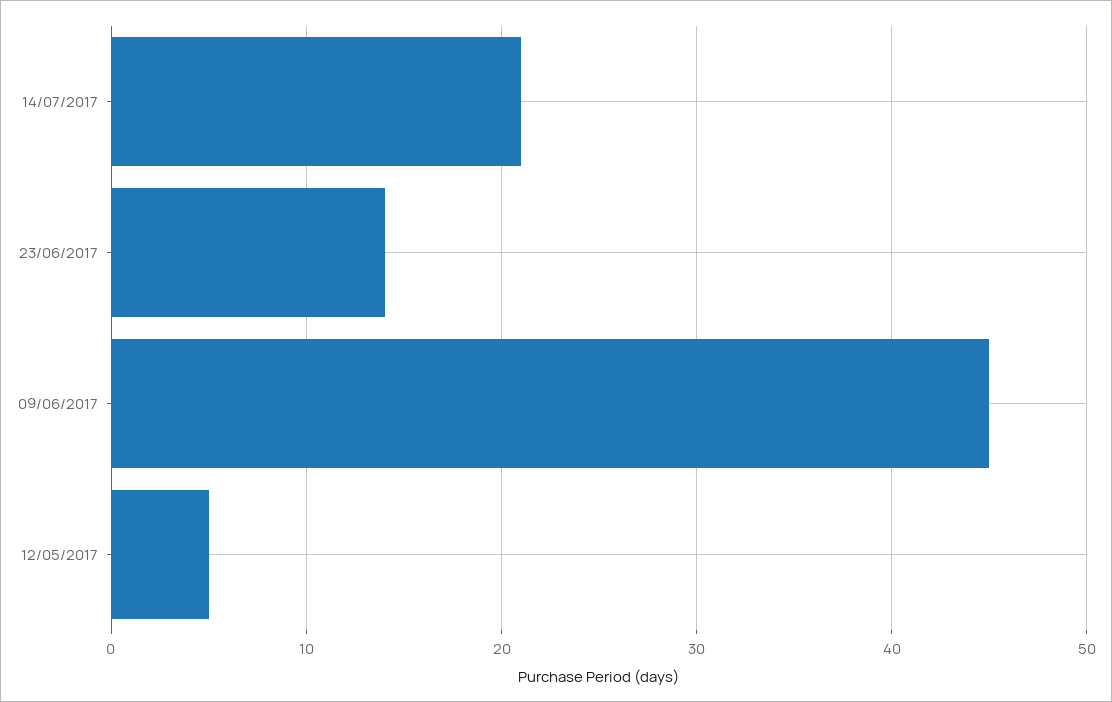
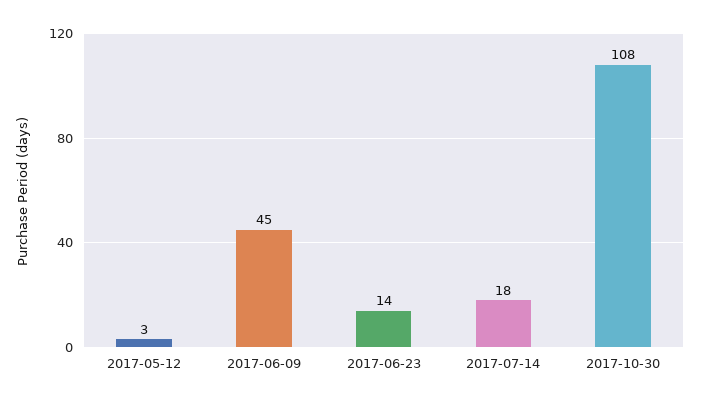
14/07/2017: 21 -> 18
12/05/2017: 5 -> 3
2017-10-30: none -> 108

